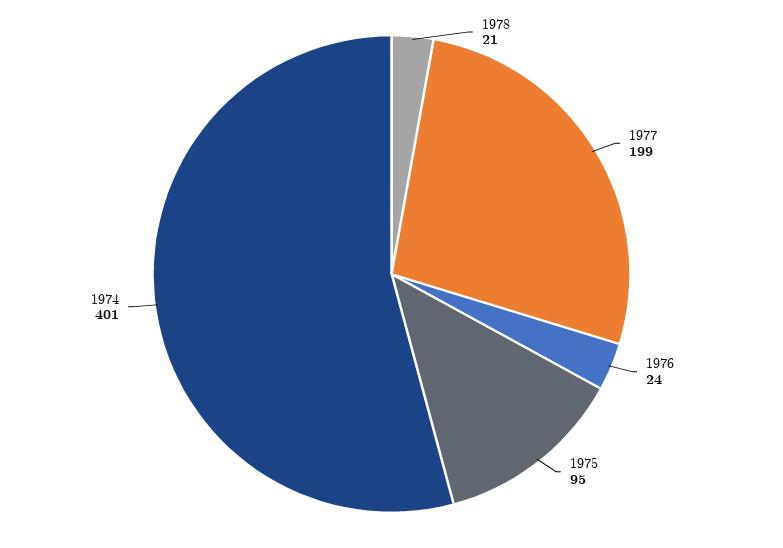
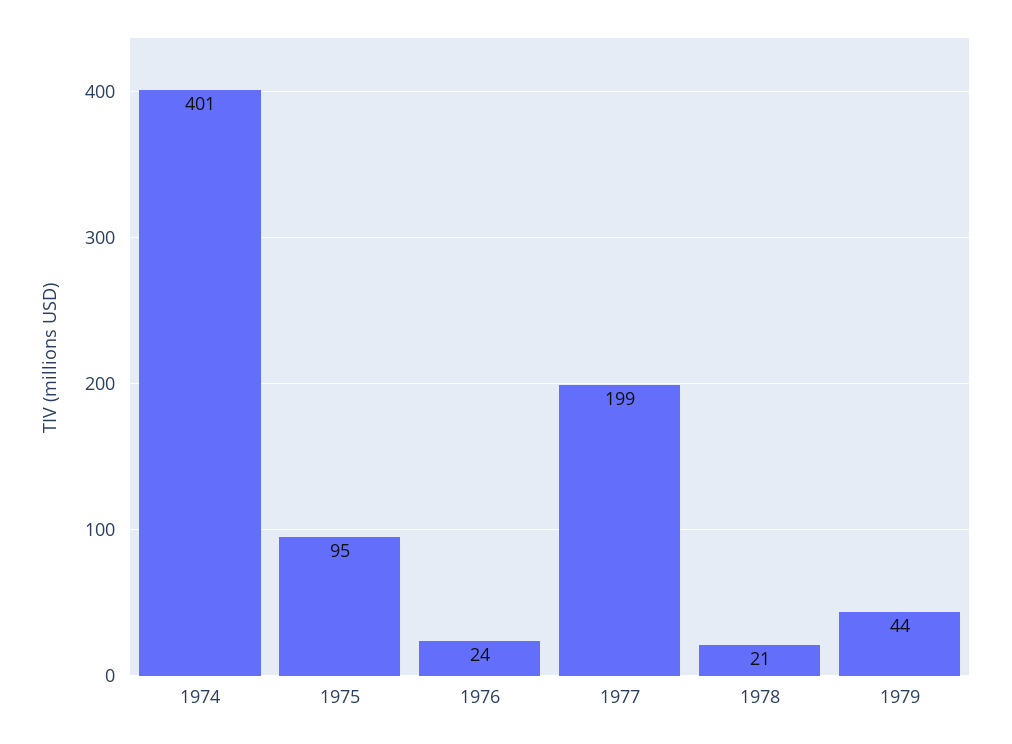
1979: none -> 44

